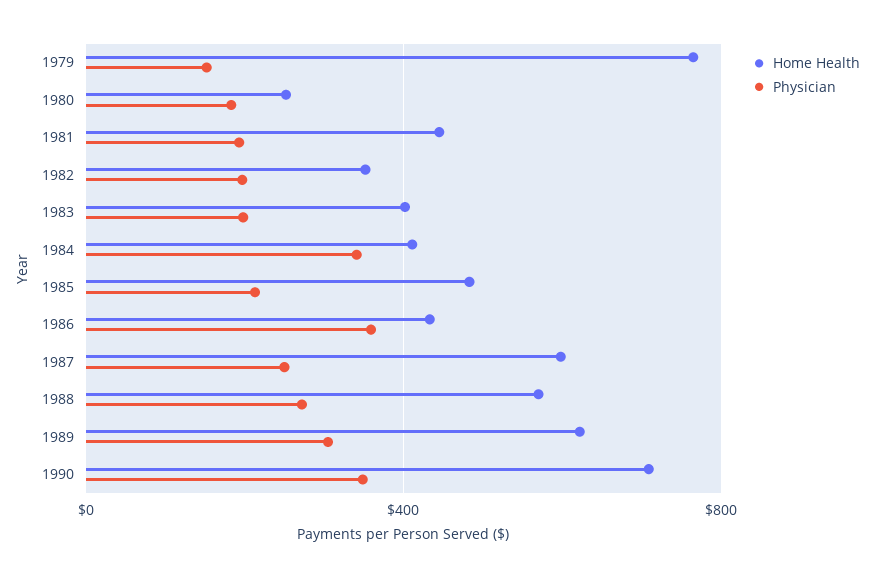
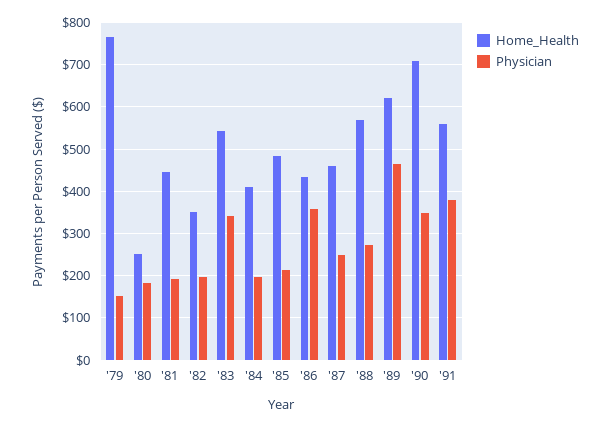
Home Health, 1983: 400 -> 540
Physician, 1983: 200 -> 340
Physician, 1984: 350 -> 200
Home Health, 1987: 600 -> 460
Physician, 1989: 300 -> 460
Home Health, '91: none -> 560
Physician, '91: none -> 380

